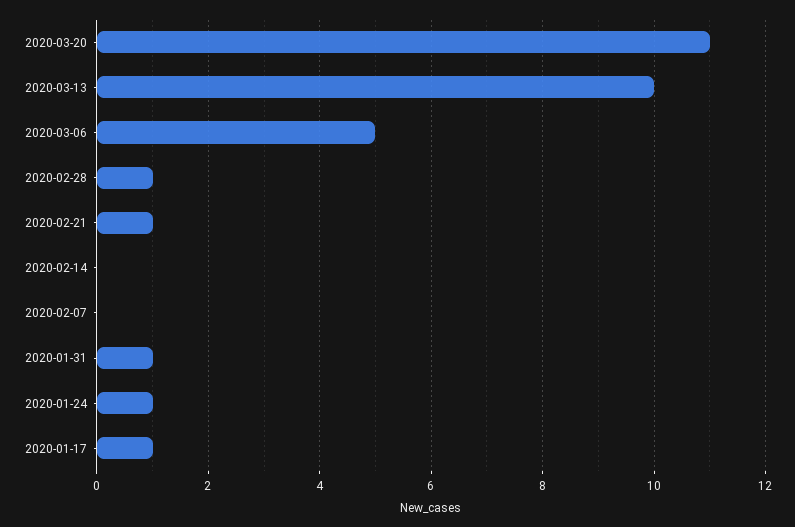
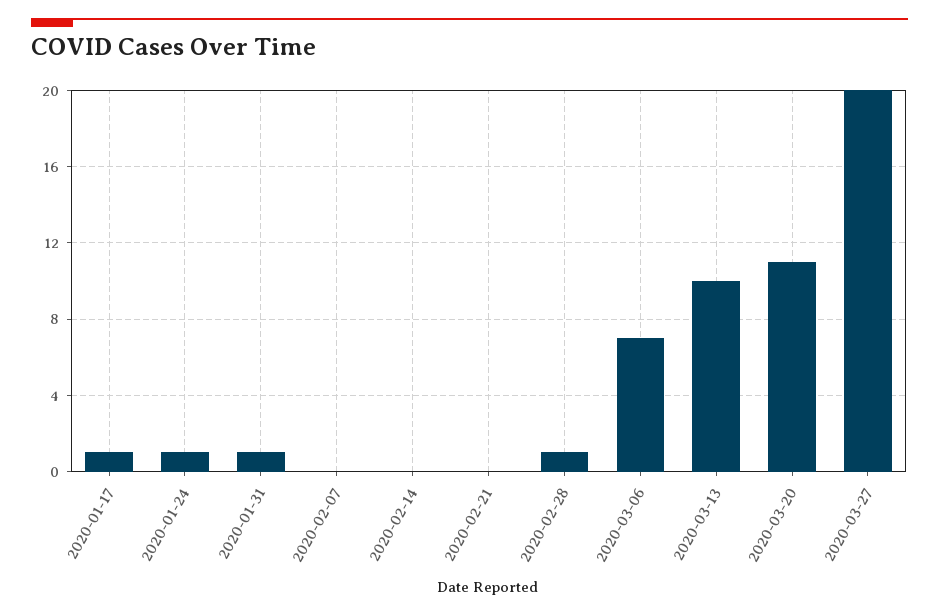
2020-03-06: 5 -> 7
2020-02-21: 1 -> 0
2020-03-27: none -> 20

